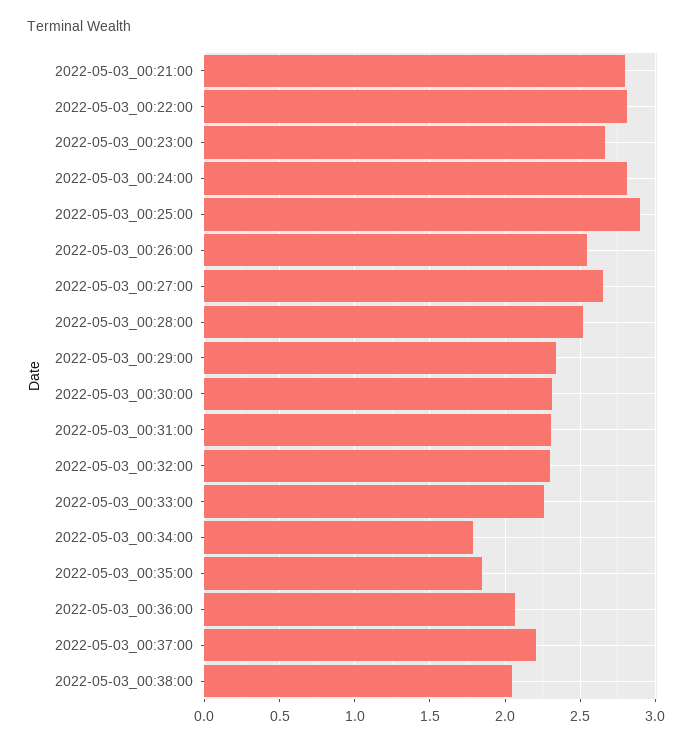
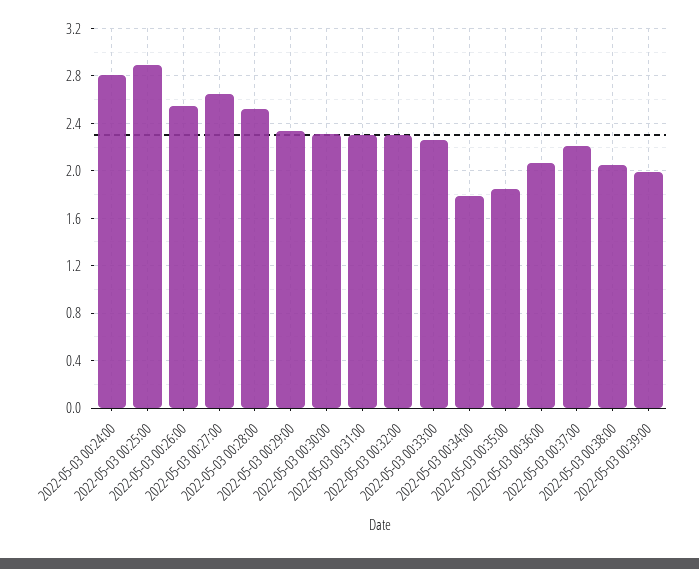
2022-05-03_00:21:00: 2.8 -> none
2022-05-03_00:22:00: 2.8 -> none
2022-05-03_00:23:00: 2.65 -> none
2022-05-03 00:39:00: none -> 2

